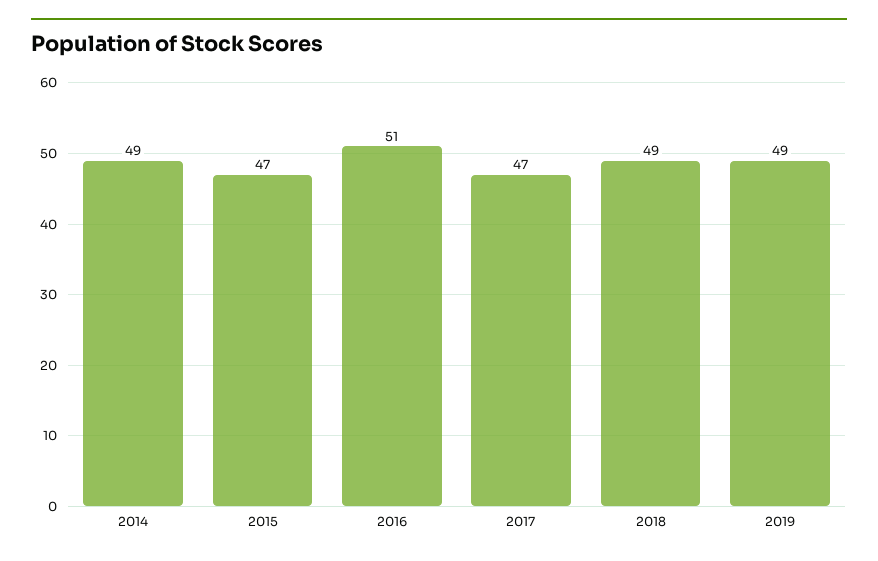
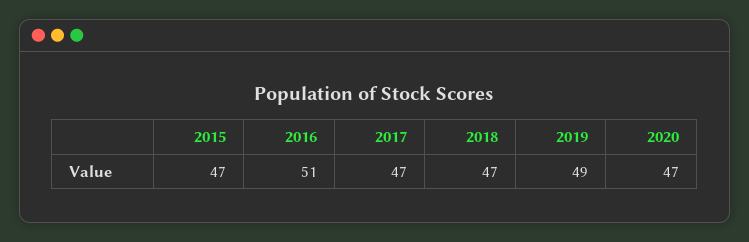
2014: 49 -> none
2018: 49 -> 47
2020: none -> 47

